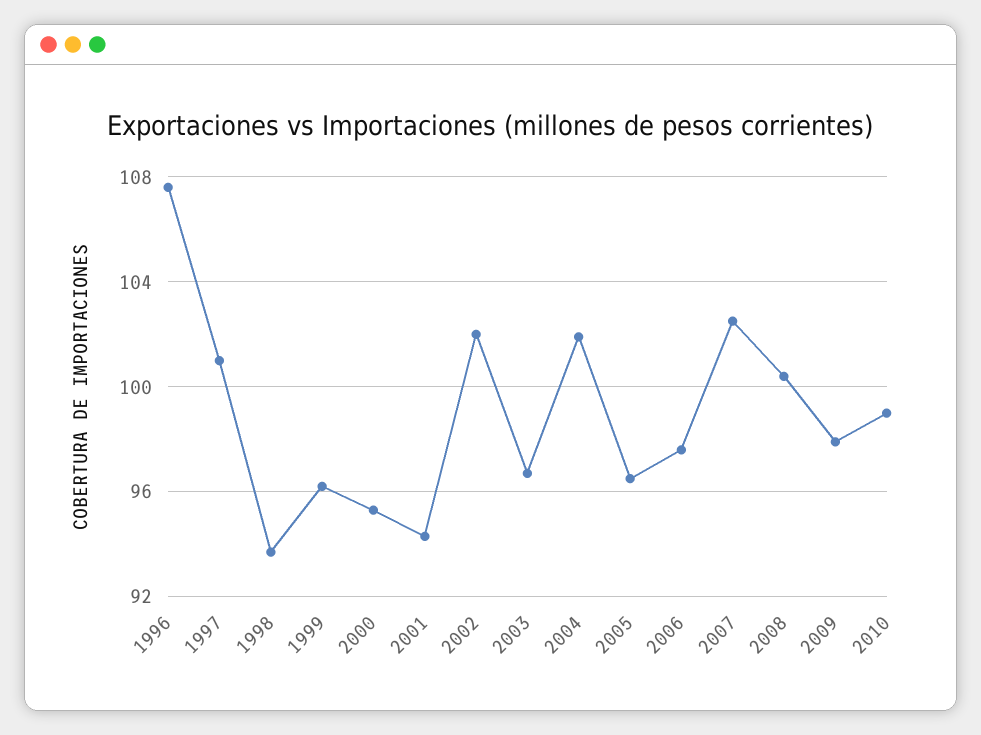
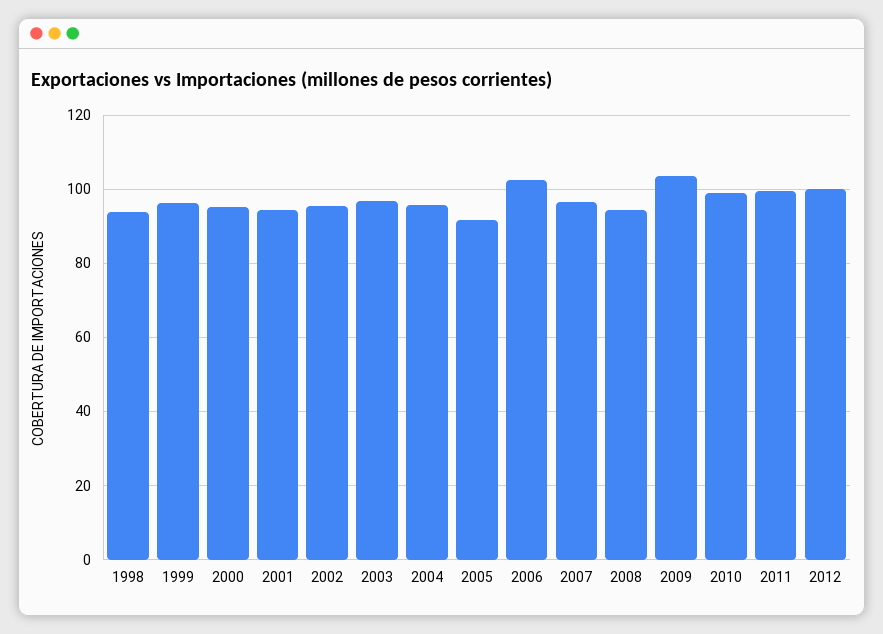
1996: 107.5 -> none
1997: 101 -> none
2002: 102 -> 96
2004: 102 -> 96
2005: 96.5 -> 92
2006: 97.5 -> 102
2007: 102.5 -> 96
2008: 100.5 -> 94
2009: 98 -> 104
2011: none -> 100
2012: none -> 100

